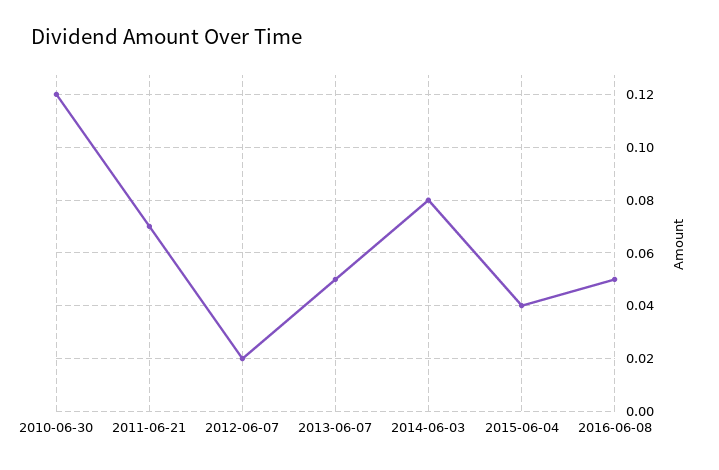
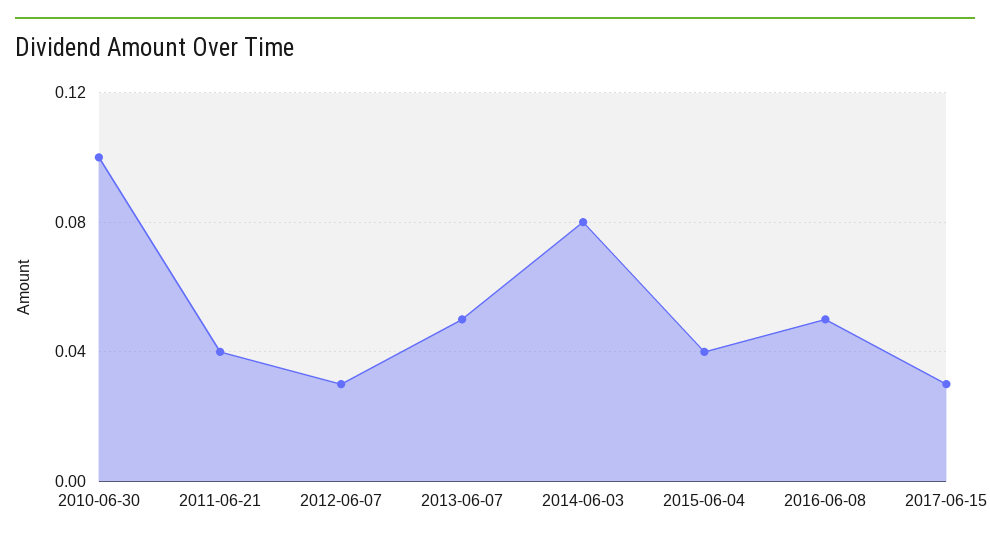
2010-06-30: 0.12 -> 0.1
2011-06-21: 0.07 -> 0.04
2012-06-07: 0.02 -> 0.03
2017-06-15: none -> 0.03

